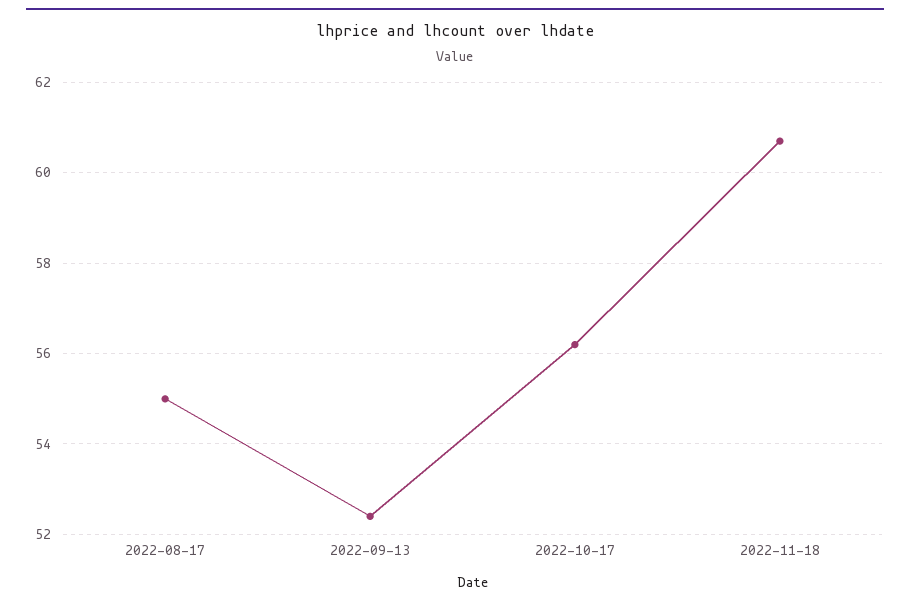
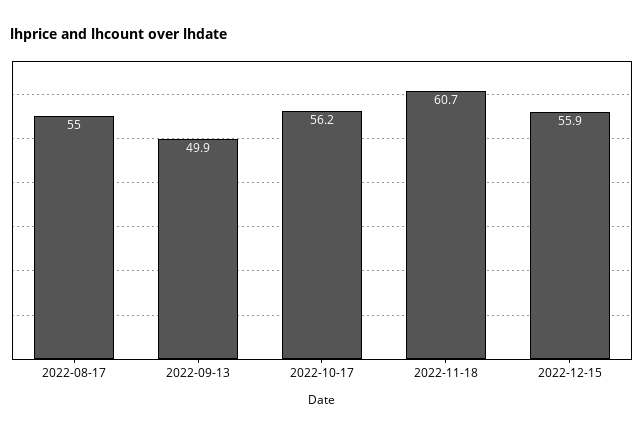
2022-09-13: 52.5 -> 49.9
2022-12-15: none -> 55.9

